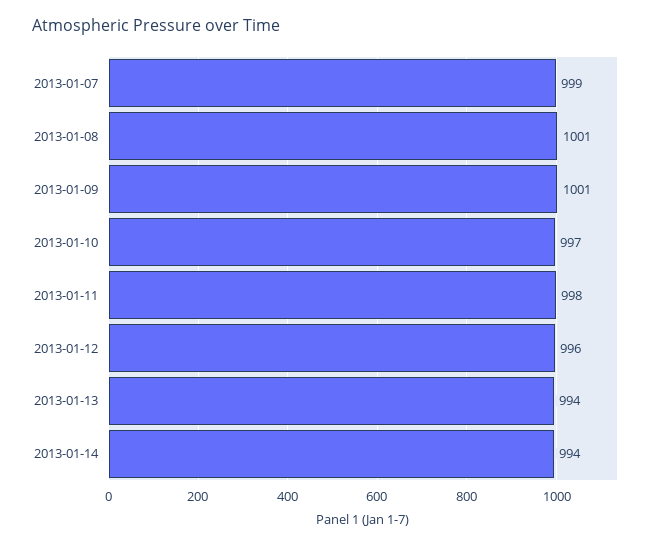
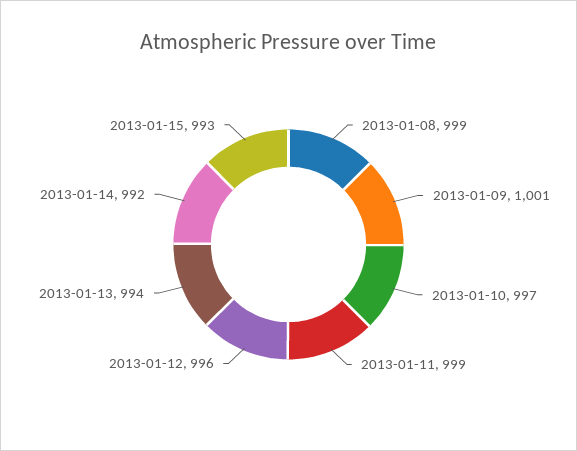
2013-01-07: 999 -> none
2013-01-08: 1001 -> 999
2013-01-11: 998 -> 999
2013-01-14: 994 -> 992
2013-01-15: none -> 993

